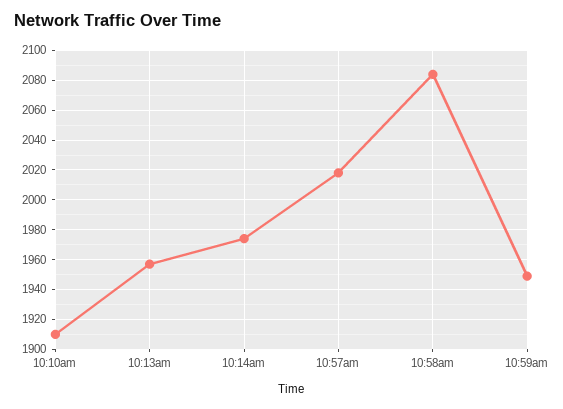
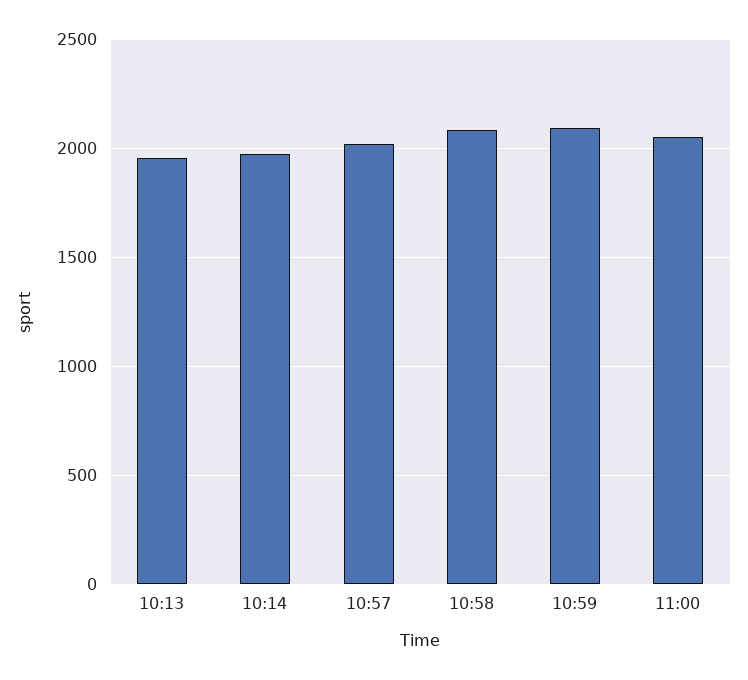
10:10am: 1910 -> none
10:59am: 1950 -> 2100
11:00: none -> 2050

